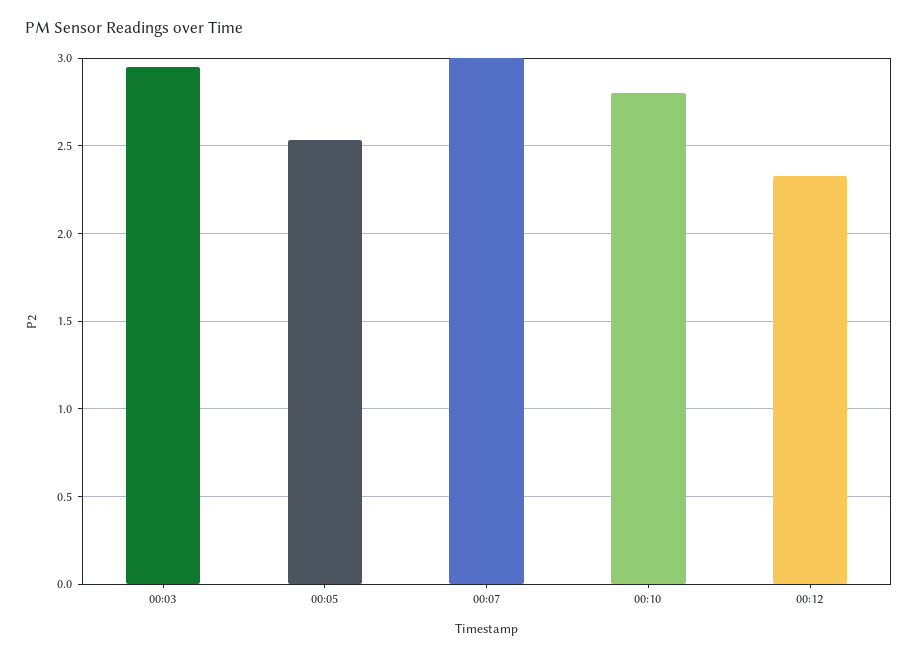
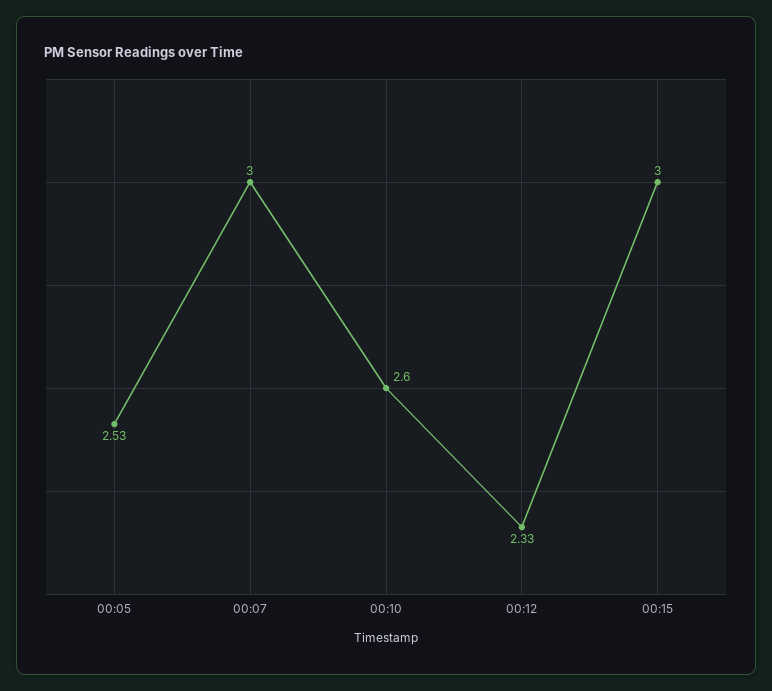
00:03: 2.95 -> none
00:10: 2.8 -> 2.6
00:15: none -> 3

